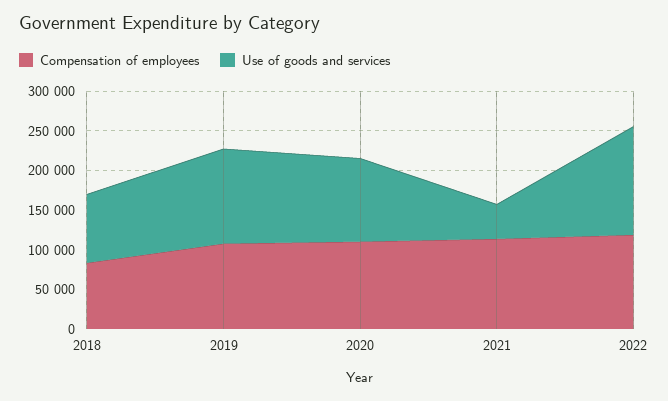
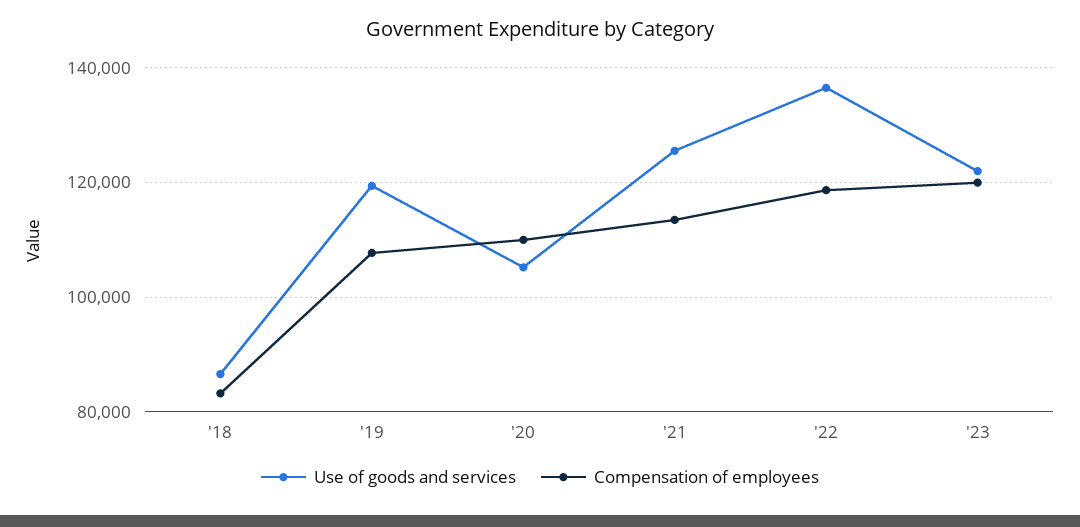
Use of goods and services, 2021: 50000 -> 126000
Use of goods and services, '23: none -> 122000
Compensation of employees, '23: none -> 120000

